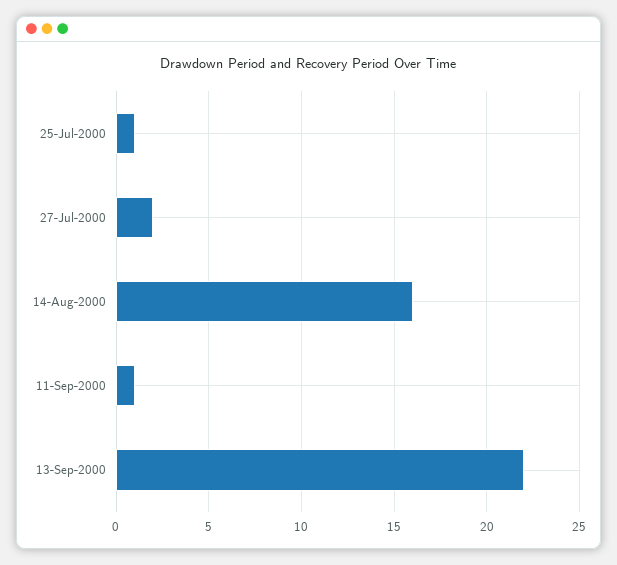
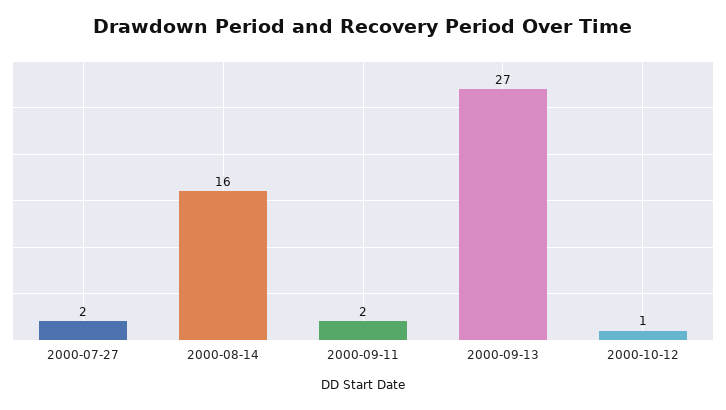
25-Jul-2000: 1 -> none
11-Sep-2000: 1 -> 2
13-Sep-2000: 22 -> 27
2000-10-12: none -> 1

